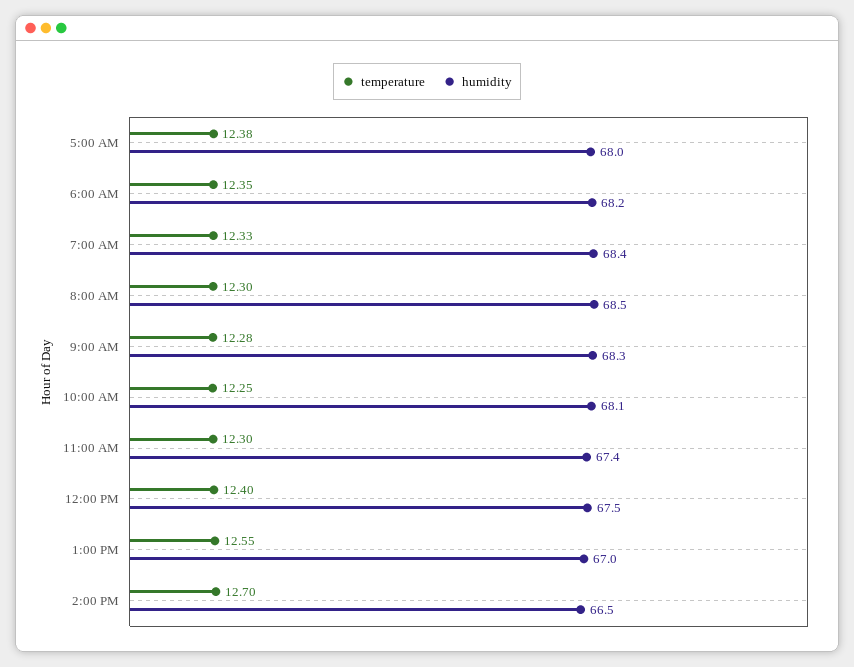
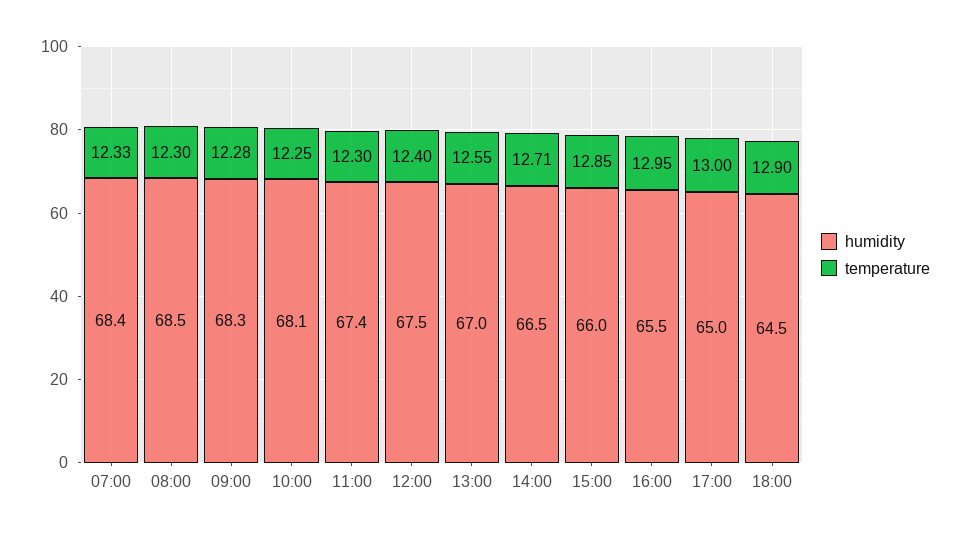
temperature, 5:00 AM: 12.38 -> none
humidity, 5:00 AM: 68 -> none
temperature, 6:00 AM: 12.35 -> none
humidity, 6:00 AM: 68.2 -> none
temperature, 2:00 PM: 12.7 -> 12.71
humidity, 15:00: none -> 66
temperature, 15:00: none -> 12.85
humidity, 16:00: none -> 65.5
temperature, 16:00: none -> 12.95
humidity, 17:00: none -> 65
temperature, 17:00: none -> 13
humidity, 18:00: none -> 64.5
temperature, 18:00: none -> 12.9

